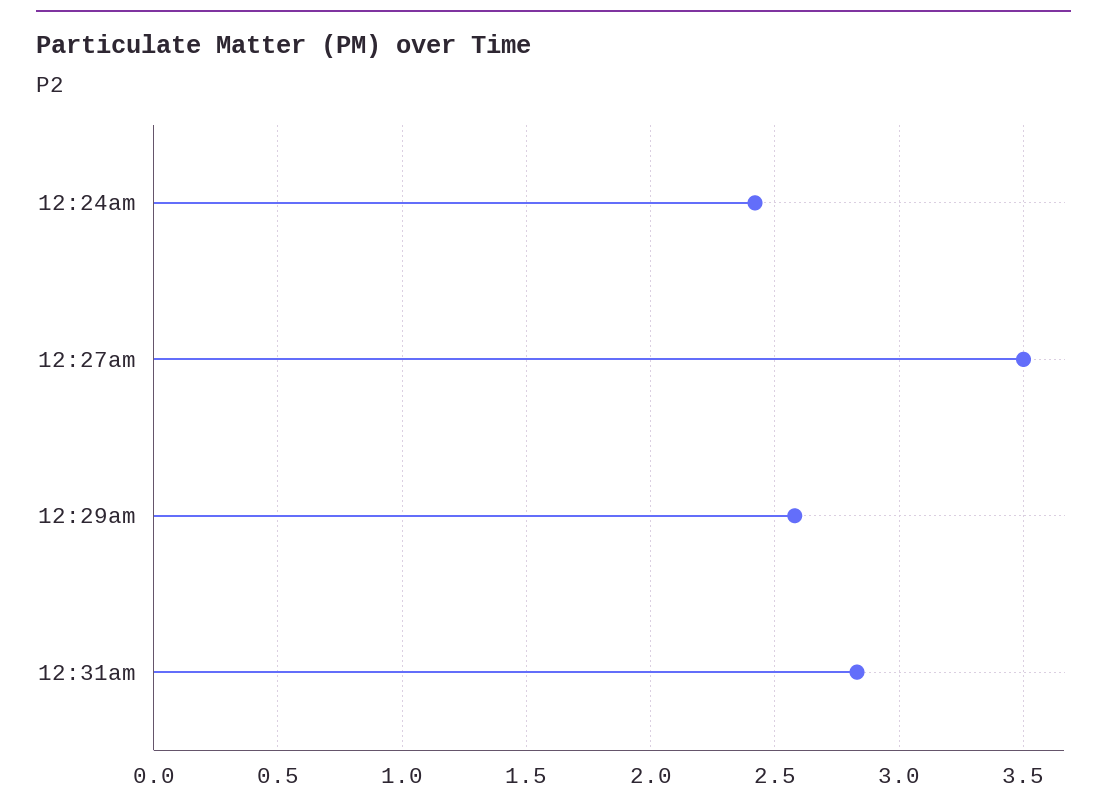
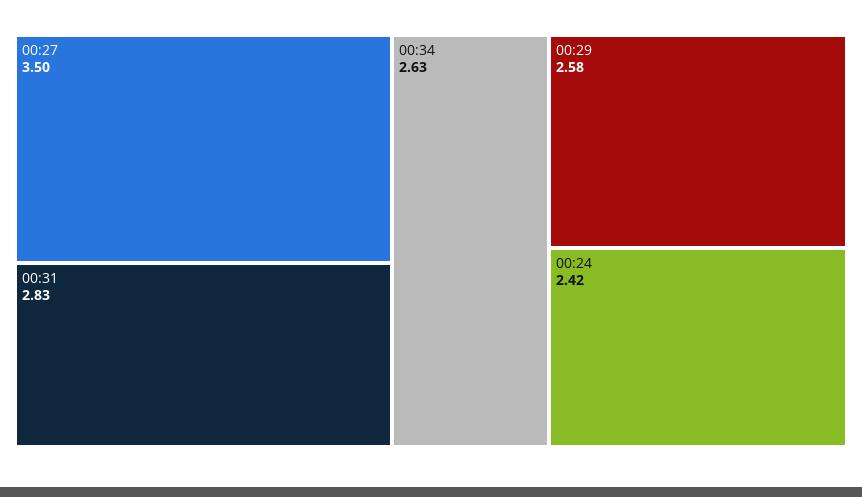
00:34: none -> 2.63

